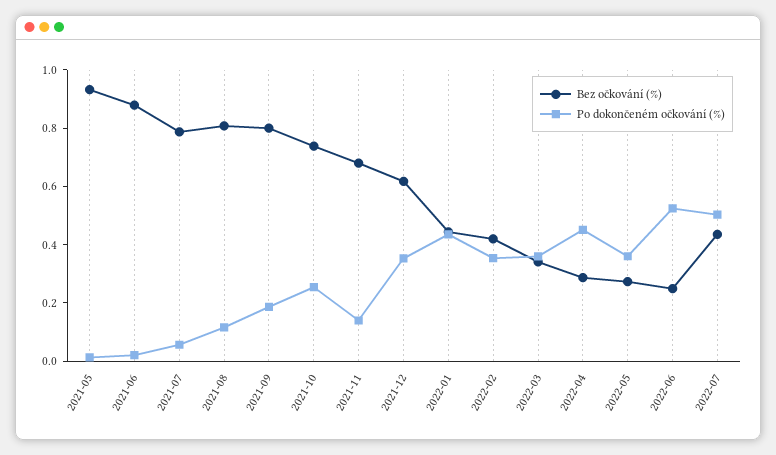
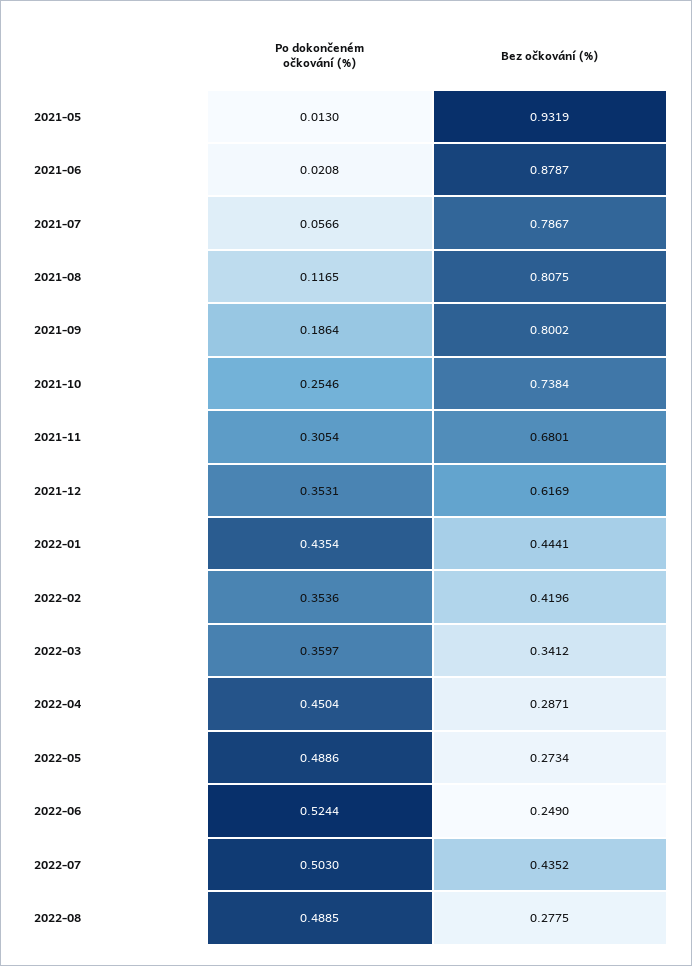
Po dokončeném očkování (%), 2021-11: 0.15 -> 0.3054
Po dokončeném očkování (%), 2022-05: 0.35 -> 0.4886
Po dokončeném očkování (%), 2022-08: none -> 0.4885
Bez očkování (%), 2022-08: none -> 0.2775

